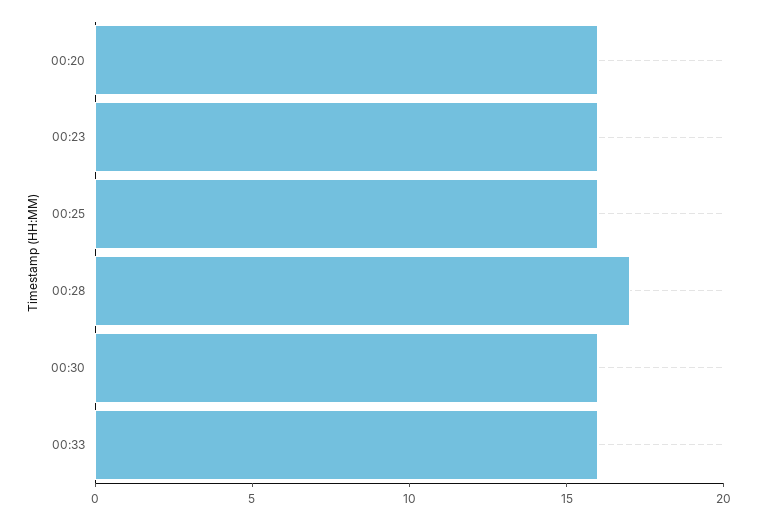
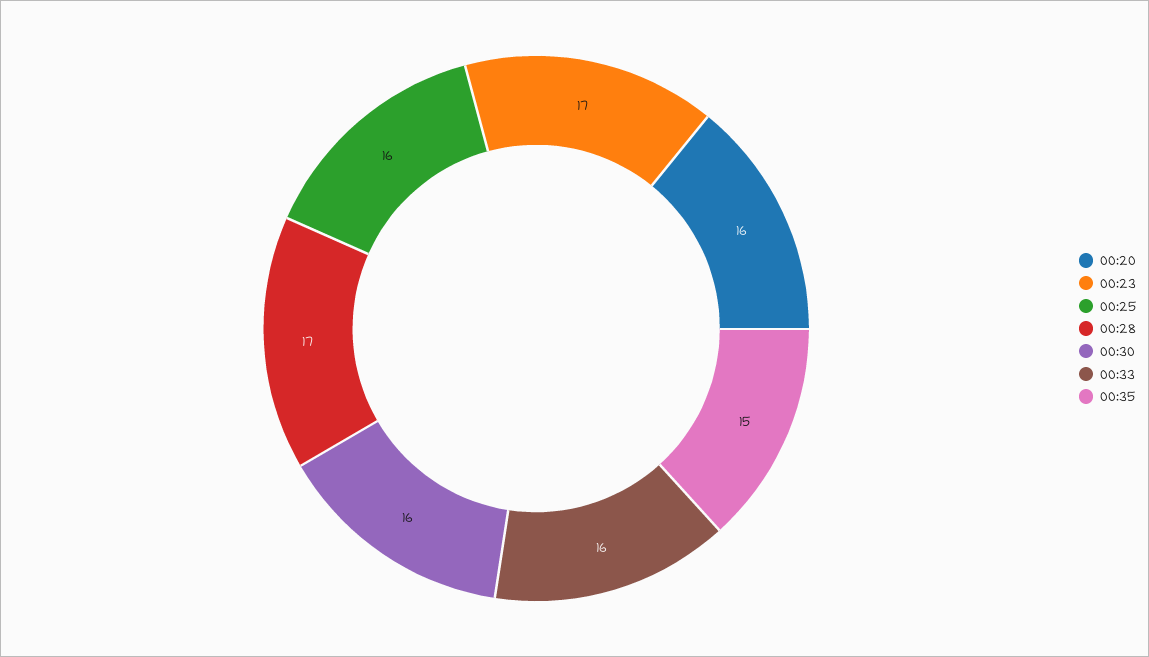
00:23: 16 -> 17
00:35: none -> 15

